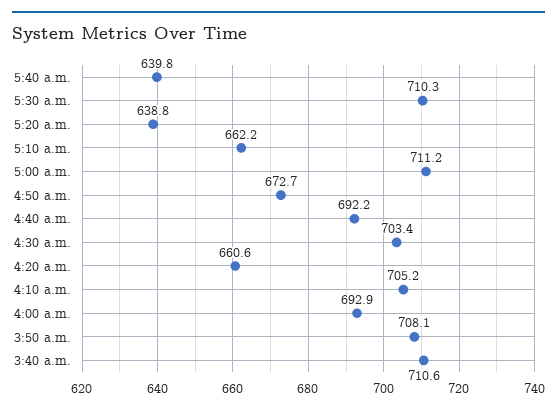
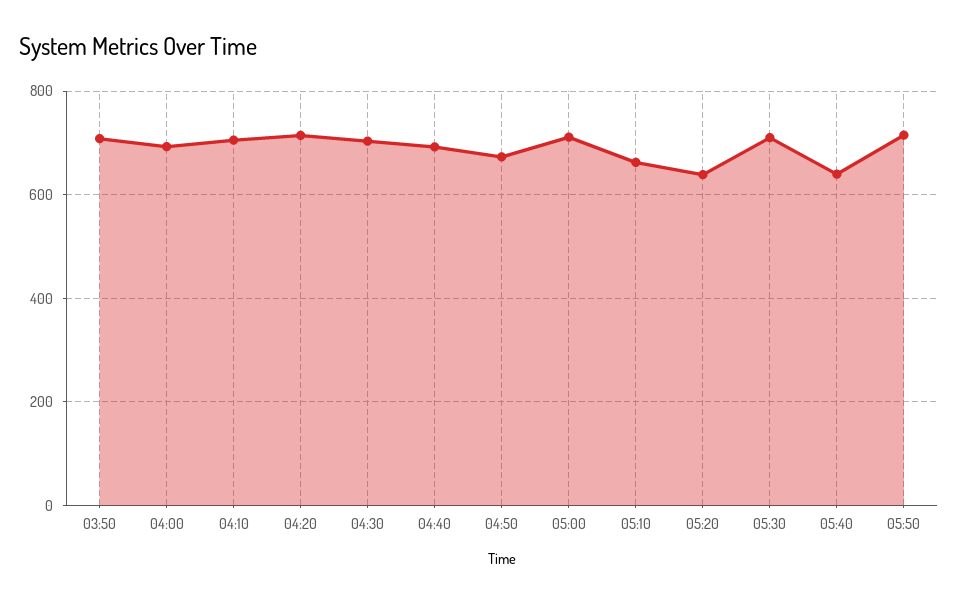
4:20 a.m.: 660.6 -> 720
3:40 a.m.: 710.6 -> none
05:50: none -> 720

